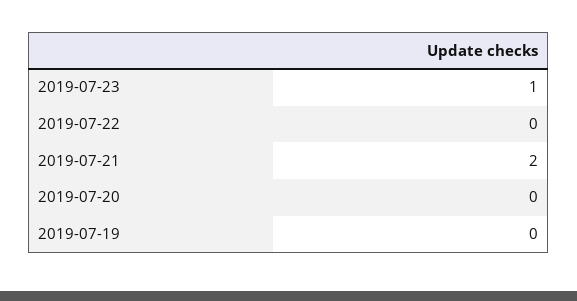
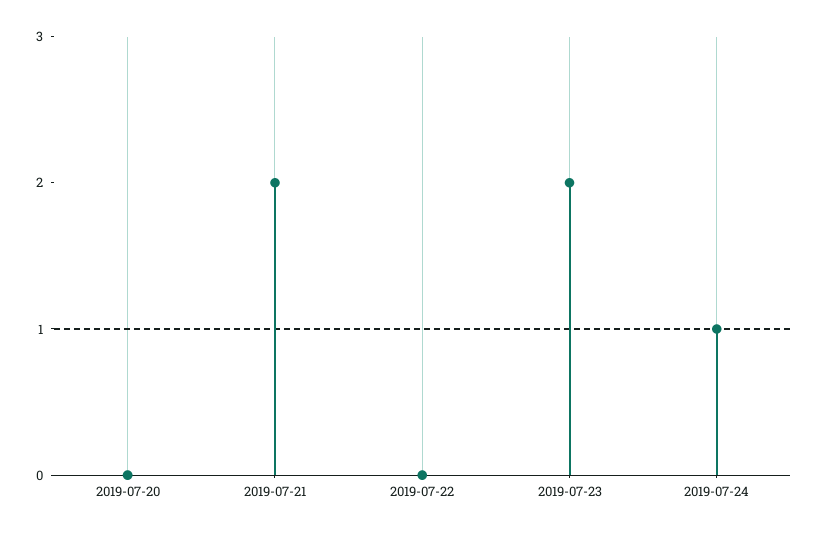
2019-07-23: 1 -> 2
2019-07-19: 0 -> none
2019-07-24: none -> 1

